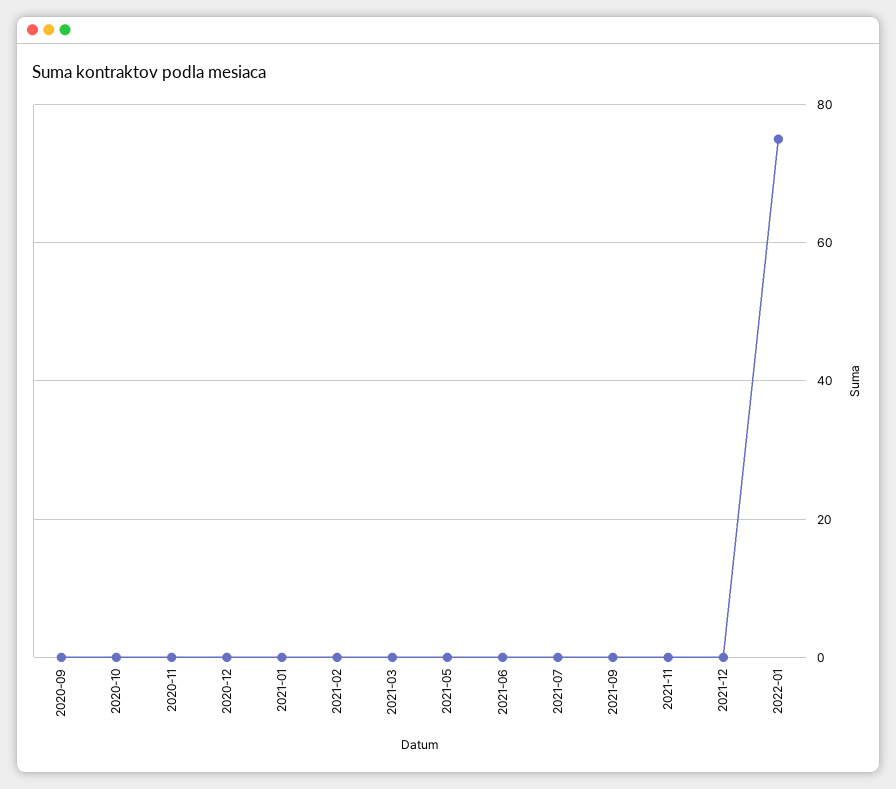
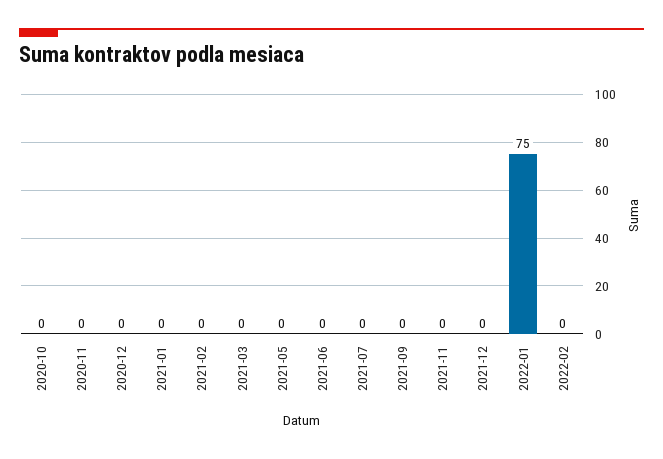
2020-09: 0 -> none
2022-02: none -> 0

